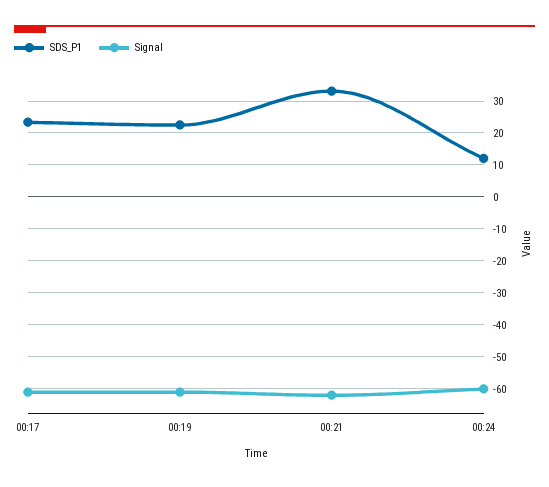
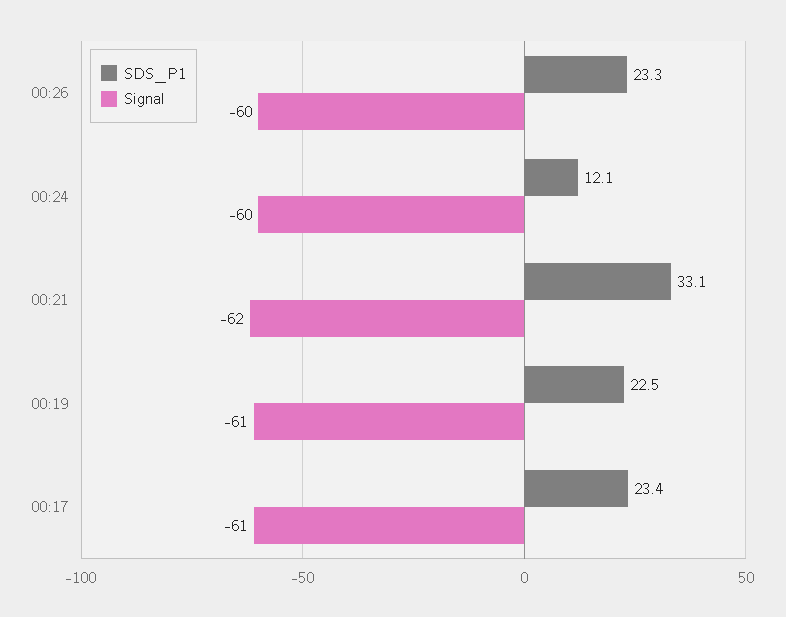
SDS_P1, 00:26: none -> 23.3
Signal, 00:26: none -> -60

